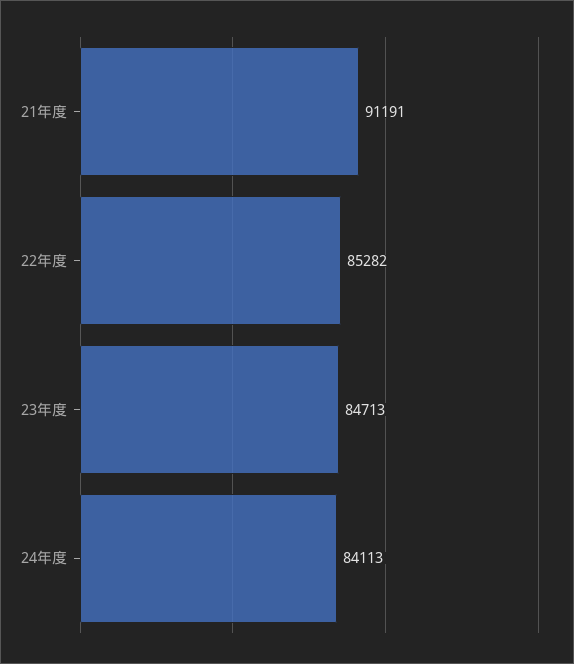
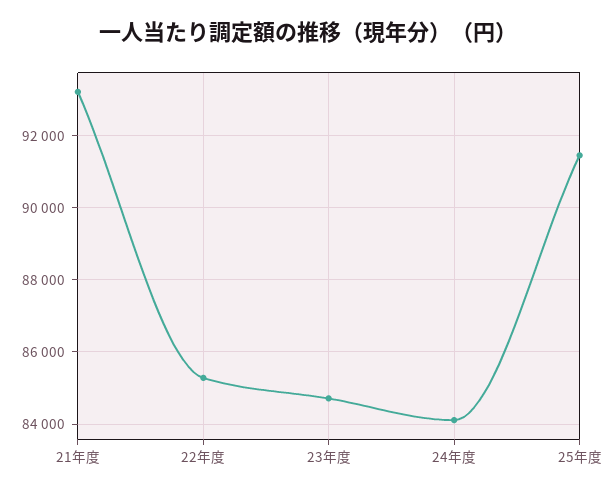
21年度: 91191 -> 93200
25年度: none -> 91400

